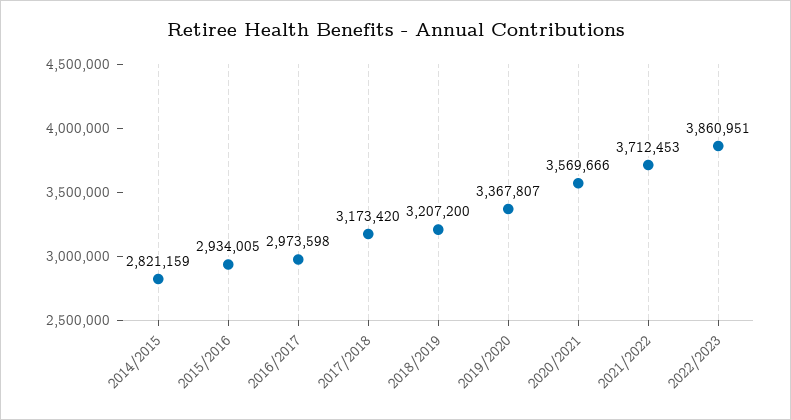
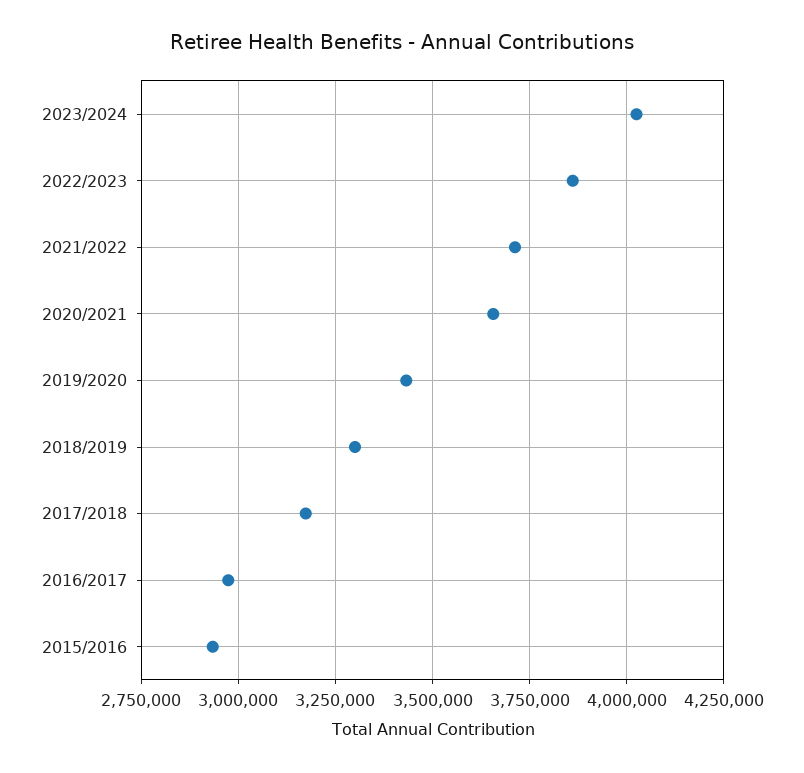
2014/2015: 2821159 -> none
2018/2019: 3207200 -> 3300000
2019/2020: 3367807 -> 3425000
2020/2021: 3569666 -> 3650000
2023/2024: none -> 4025000

